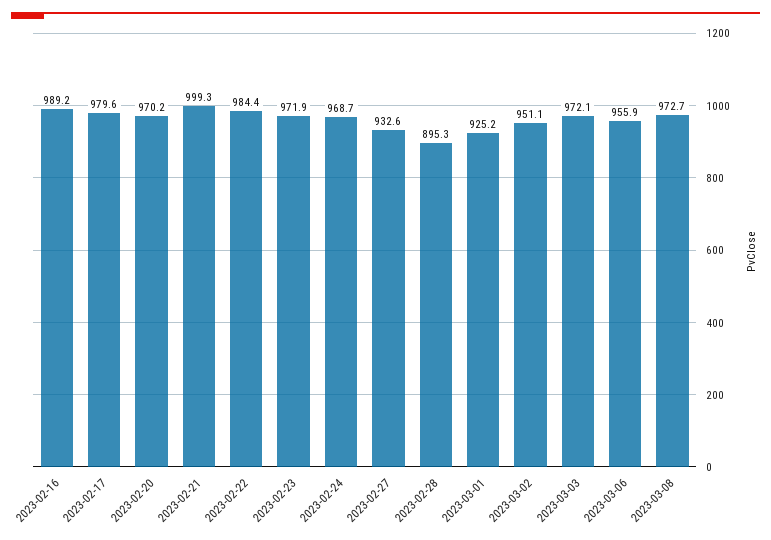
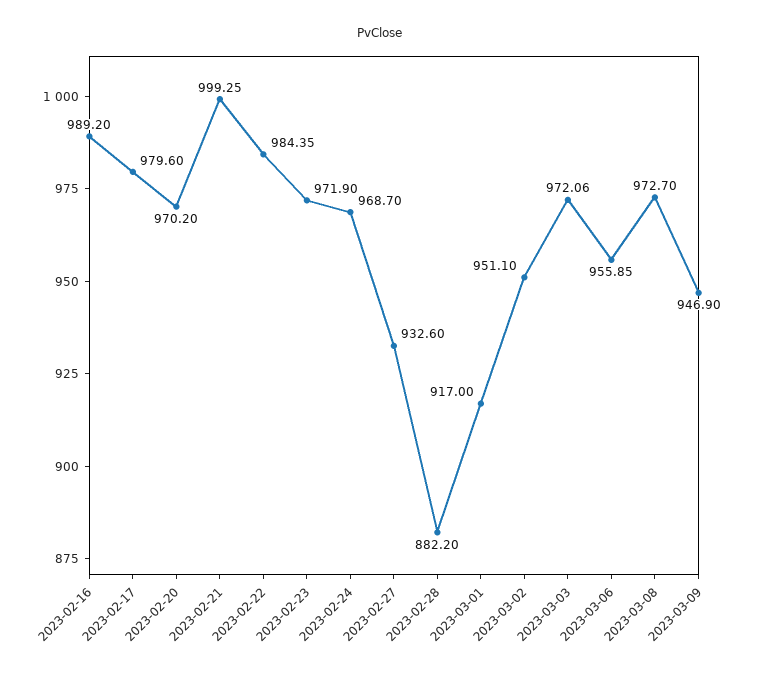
2023-02-28: 895.3 -> 882.2
2023-03-01: 925.2 -> 917
2023-03-09: none -> 946.9

